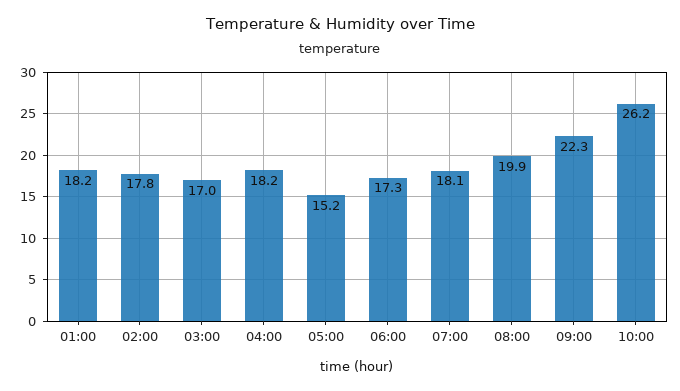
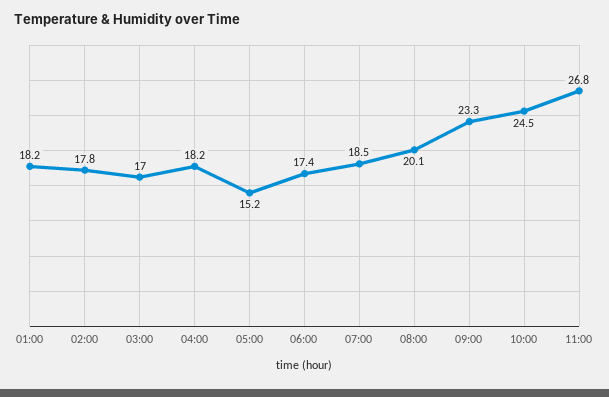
06:00: 17.3 -> 17.4
07:00: 18.1 -> 18.5
08:00: 19.9 -> 20.1
09:00: 22.3 -> 23.3
10:00: 26.2 -> 24.5
11:00: none -> 26.8

